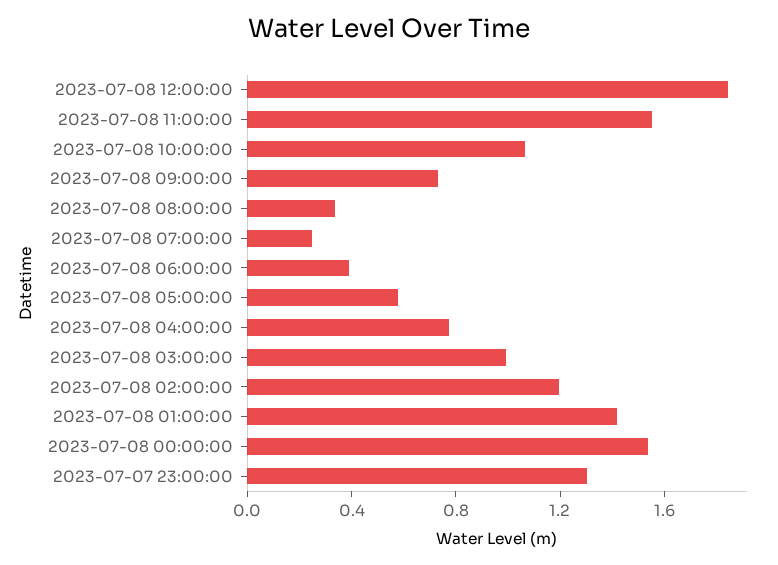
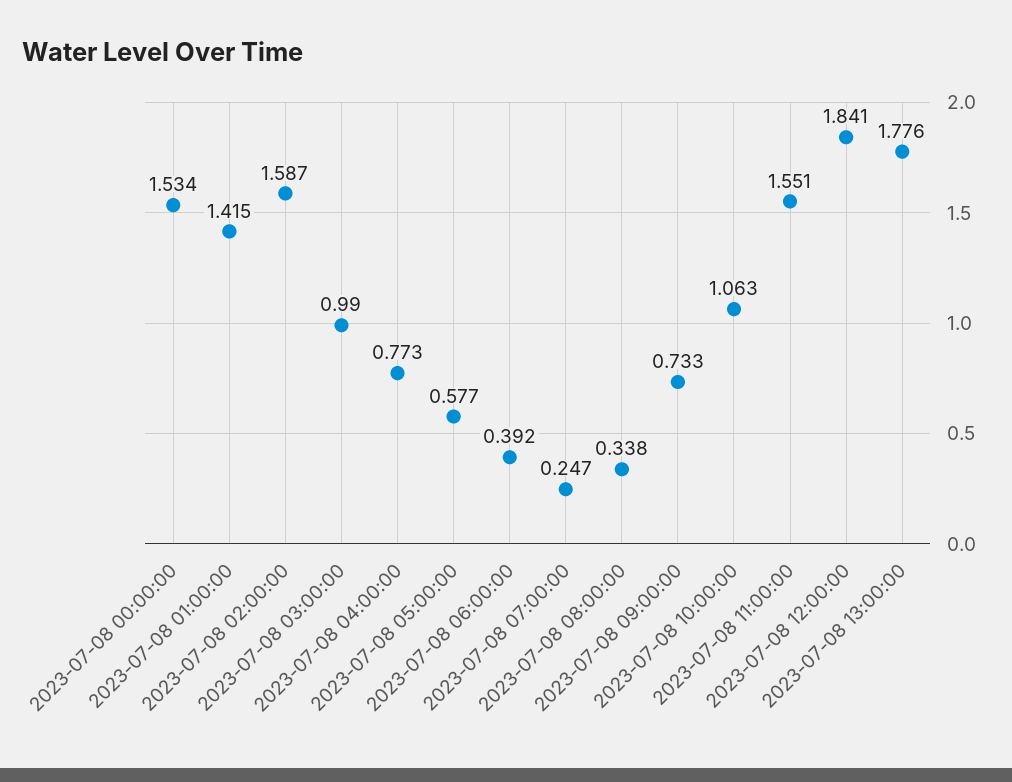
2023-07-08 02:00:00: 1.2 -> 1.587
2023-07-07 23:00:00: 1.3 -> none
2023-07-08 13:00:00: none -> 1.776

